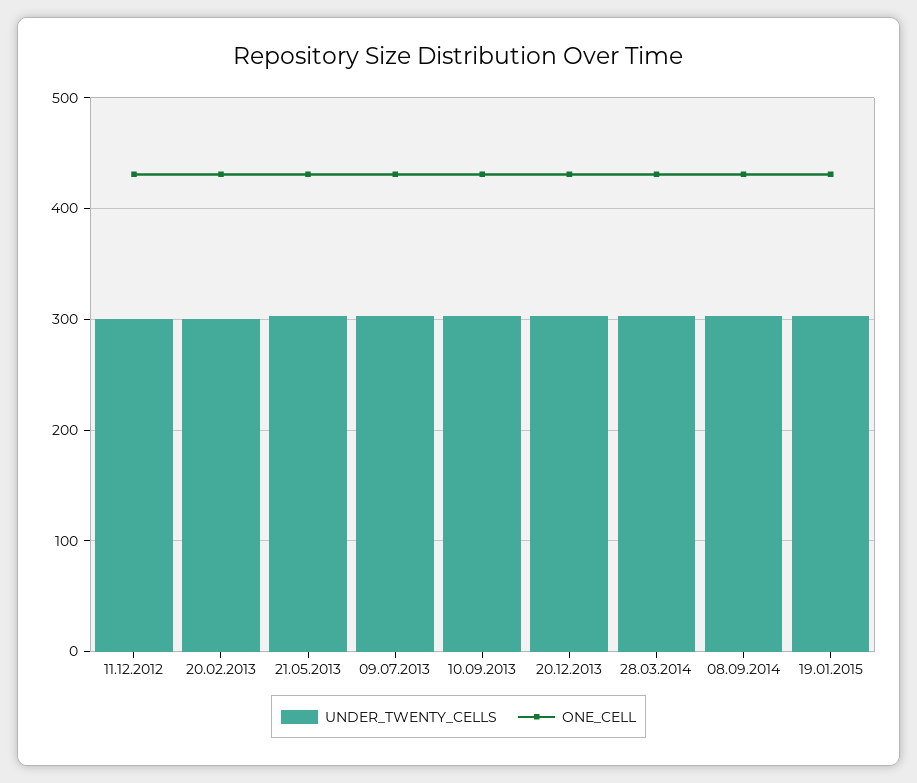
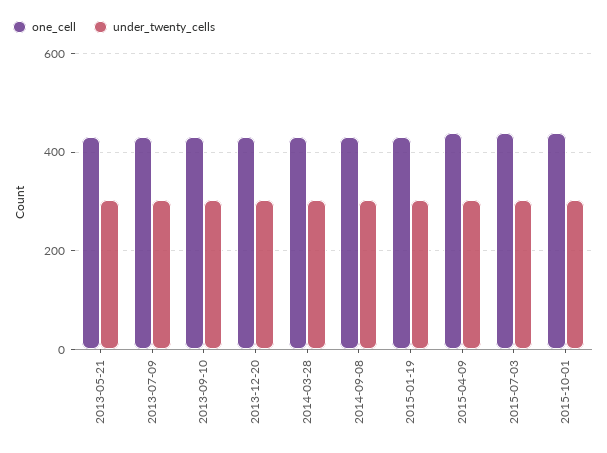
UNDER_TWENTY_CELLS, 11.12.2012: 300 -> none
ONE_CELL, 11.12.2012: 430 -> none
UNDER_TWENTY_CELLS, 20.02.2013: 300 -> none
ONE_CELL, 20.02.2013: 430 -> none
ONE_CELL, 2015-04-09: none -> 440
UNDER_TWENTY_CELLS, 2015-04-09: none -> 300
ONE_CELL, 2015-07-03: none -> 440
UNDER_TWENTY_CELLS, 2015-07-03: none -> 300
ONE_CELL, 2015-10-01: none -> 440
UNDER_TWENTY_CELLS, 2015-10-01: none -> 300

